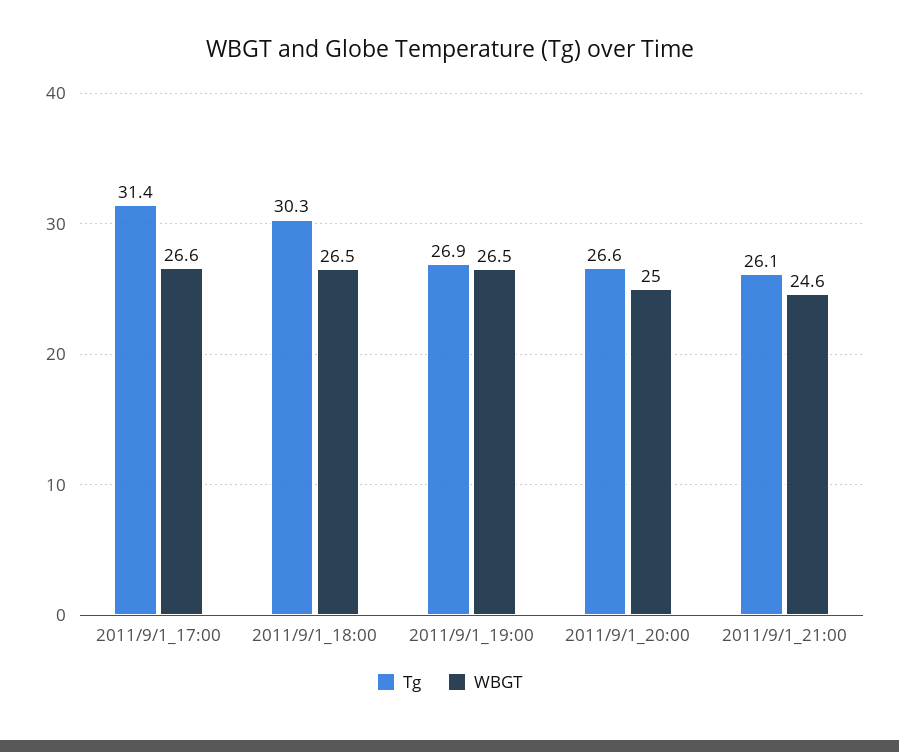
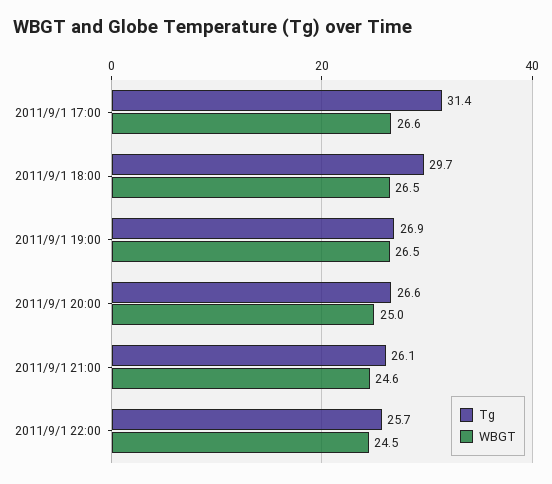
Tg, 2011/9/1_18:00: 30.3 -> 29.7
Tg, 2011/9/1 22:00: none -> 25.7
WBGT, 2011/9/1 22:00: none -> 24.5

